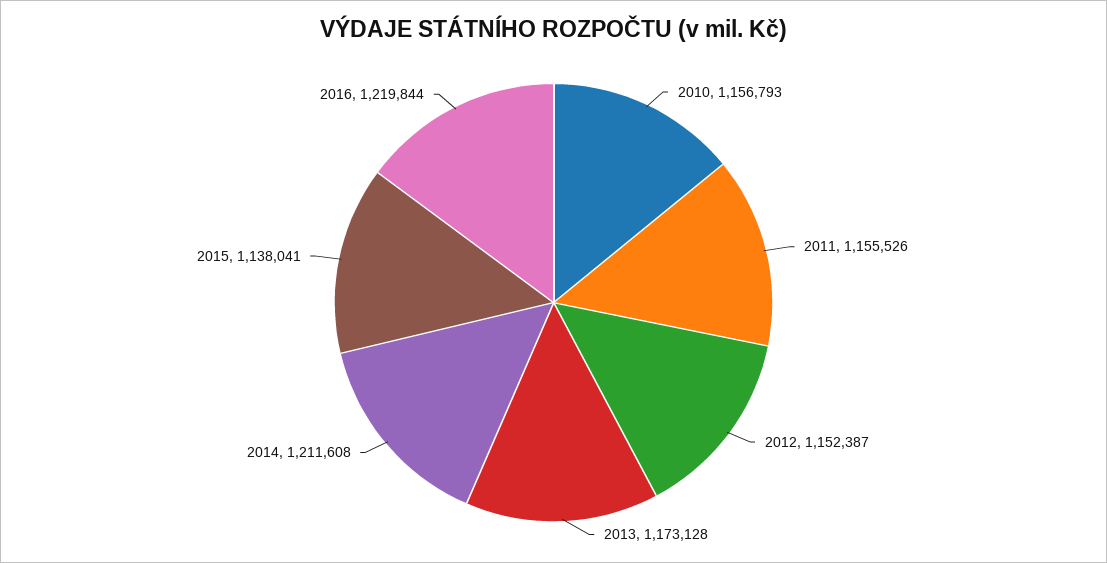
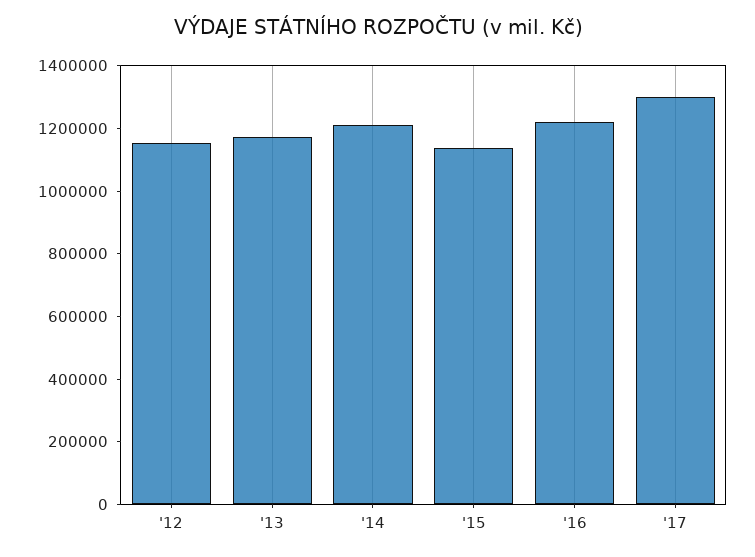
2010: 1156793 -> none
2011: 1155526 -> none
'17: none -> 1300000

